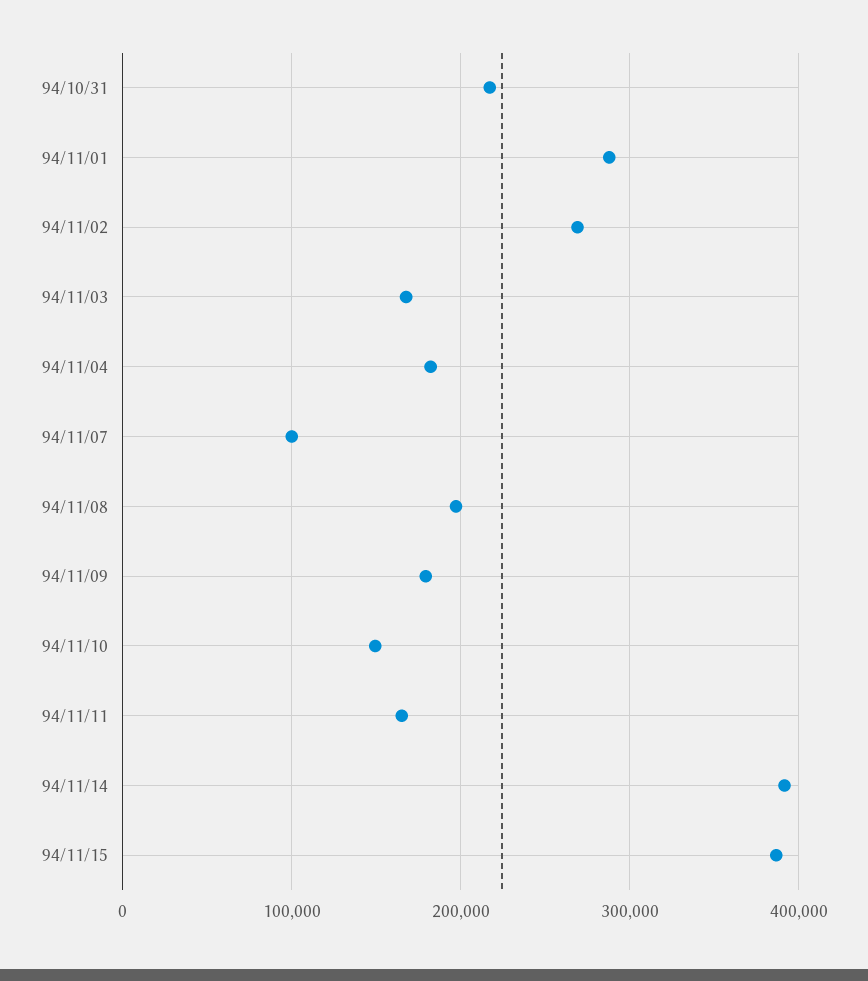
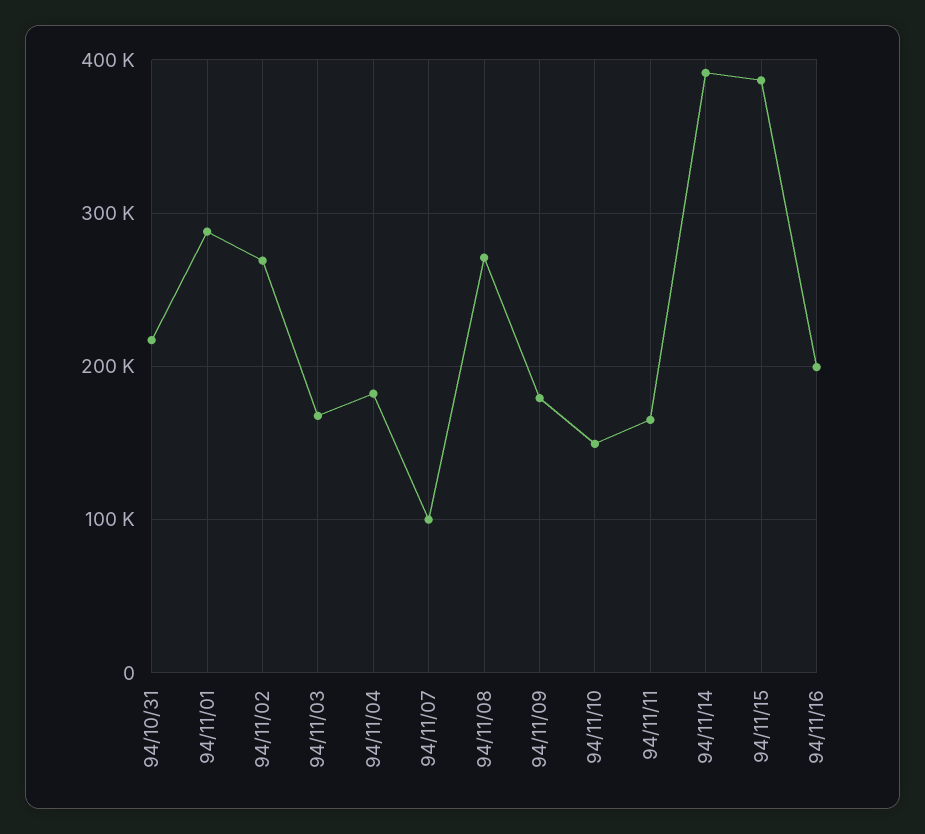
94/11/08: 200000 -> 270000
94/11/16: none -> 200000

